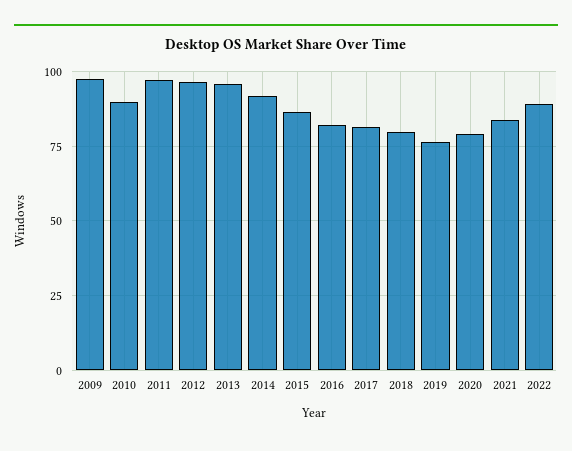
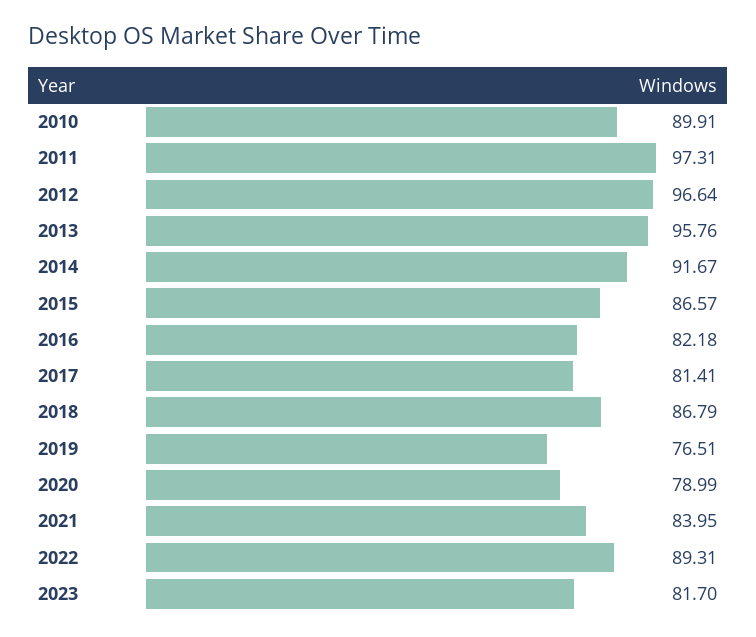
2009: 97.5 -> none
2018: 80 -> 86.79
2023: none -> 81.7

